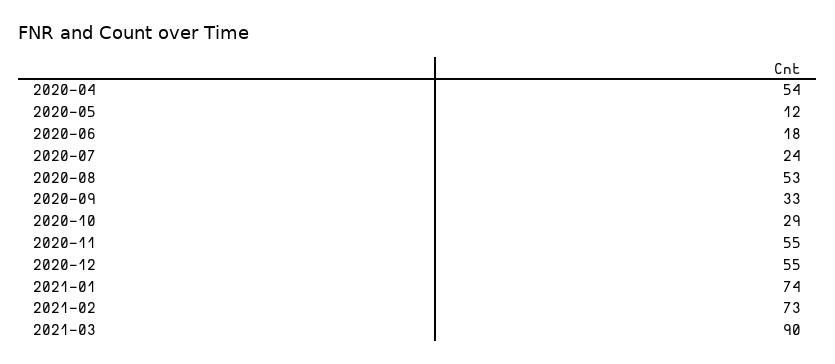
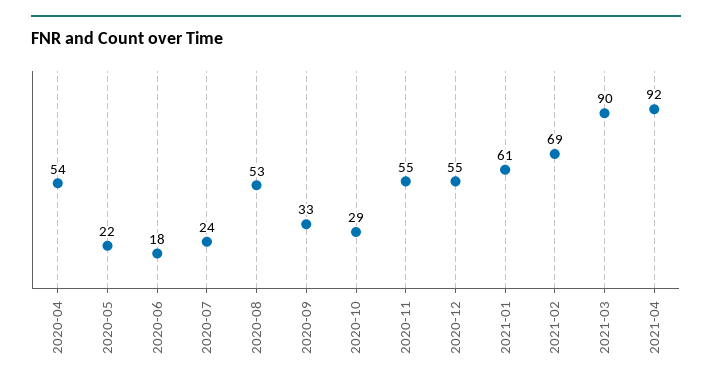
2020-05: 12 -> 22
2021-01: 74 -> 61
2021-02: 73 -> 69
2021-04: none -> 92

